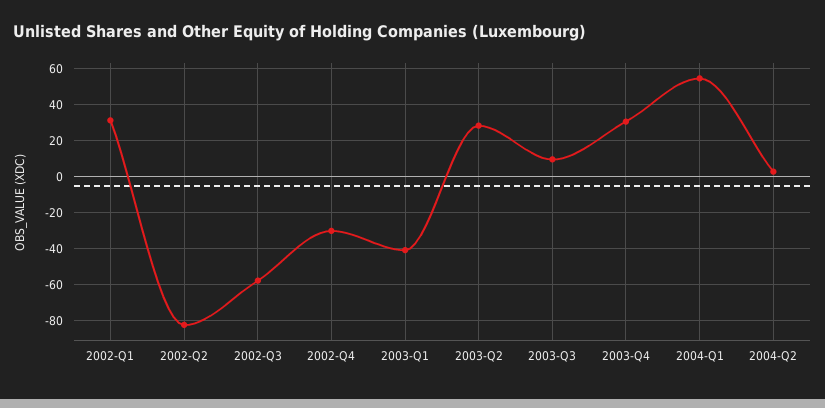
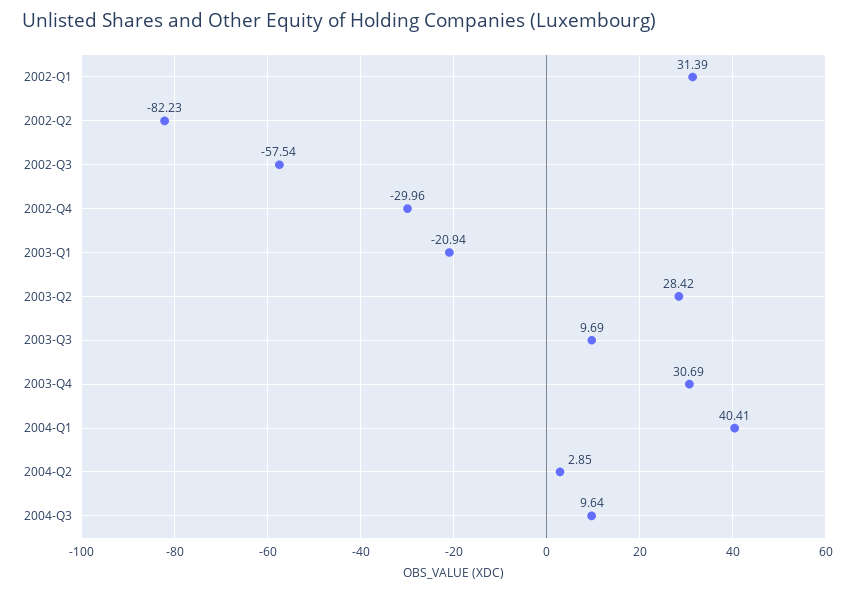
2003-Q1: -40 -> -20.94
2004-Q1: 55 -> 40.41
2004-Q3: none -> 9.64

